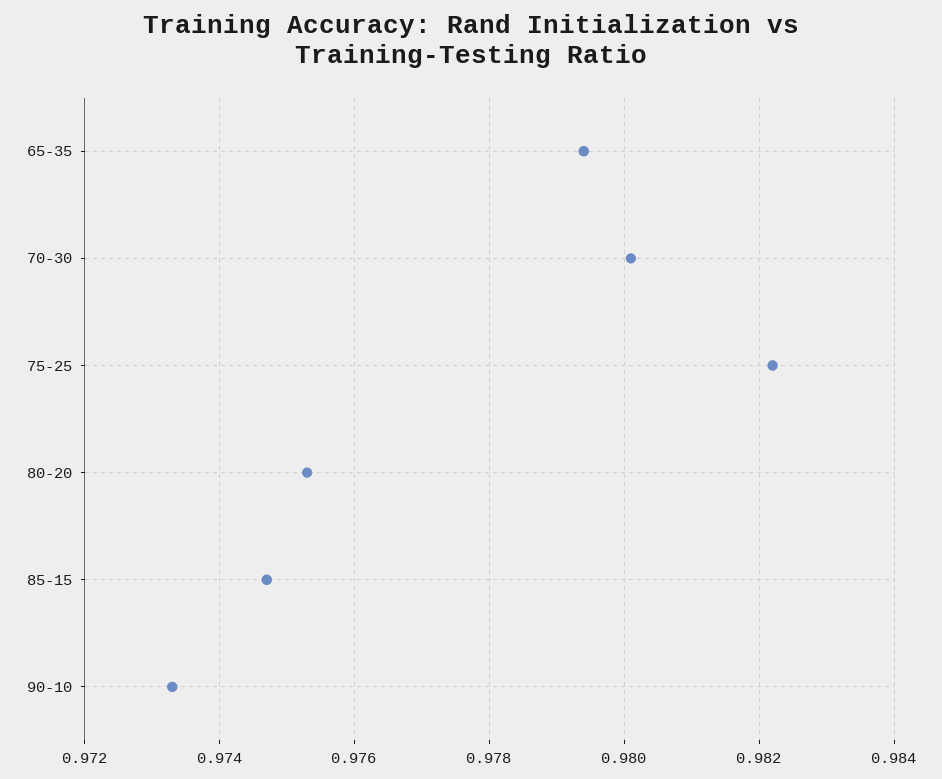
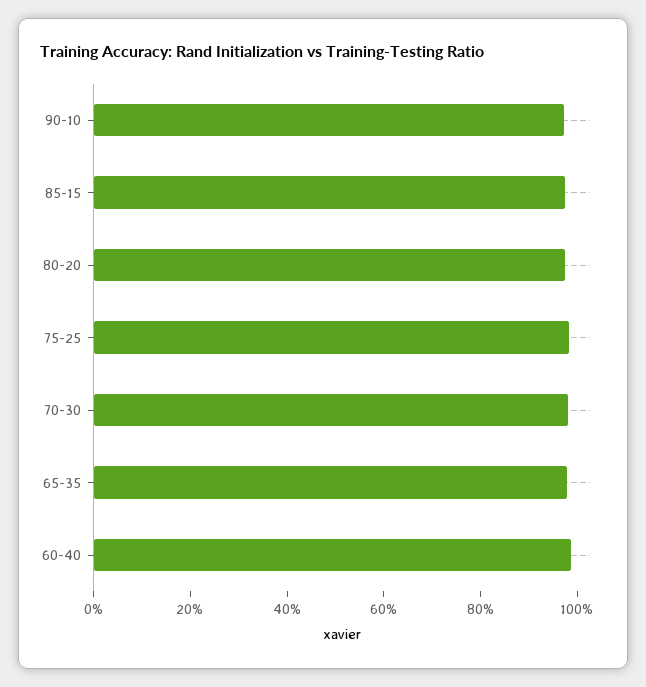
60-40: none -> 1

